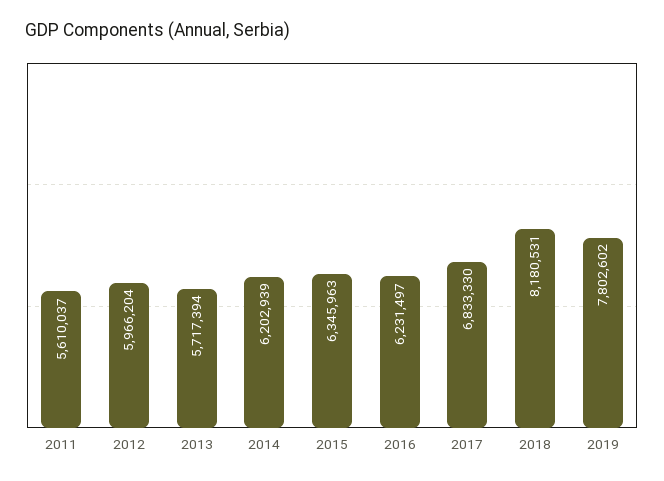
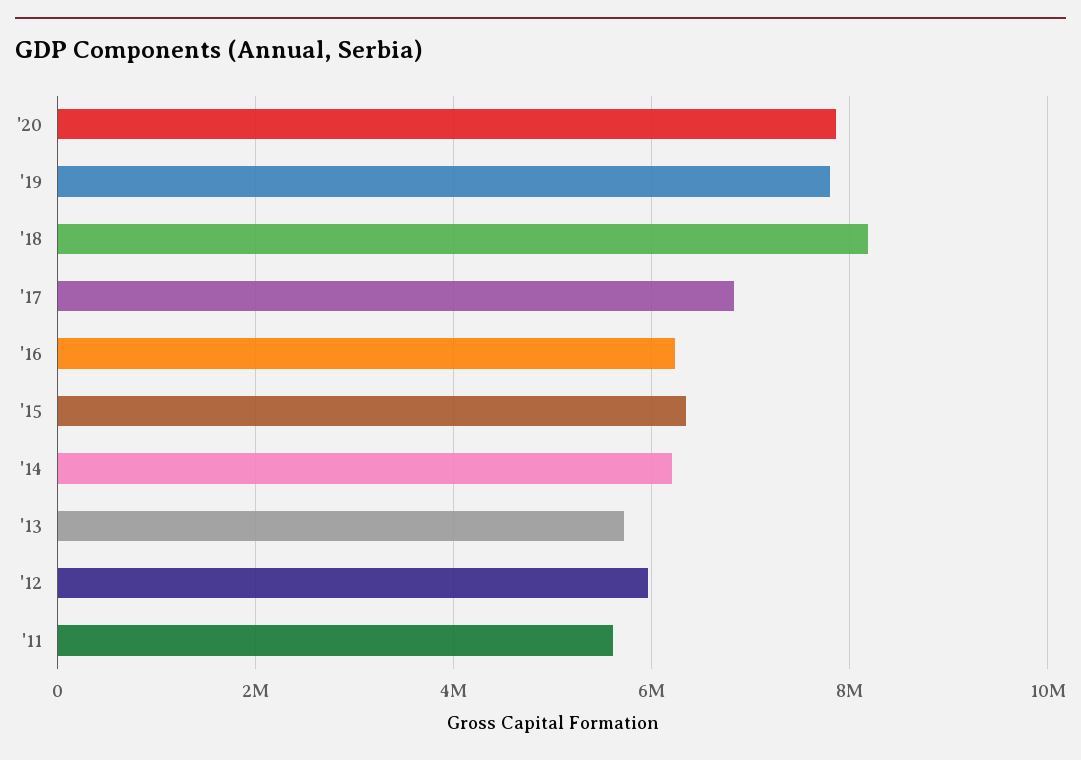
'20: none -> 7800000

